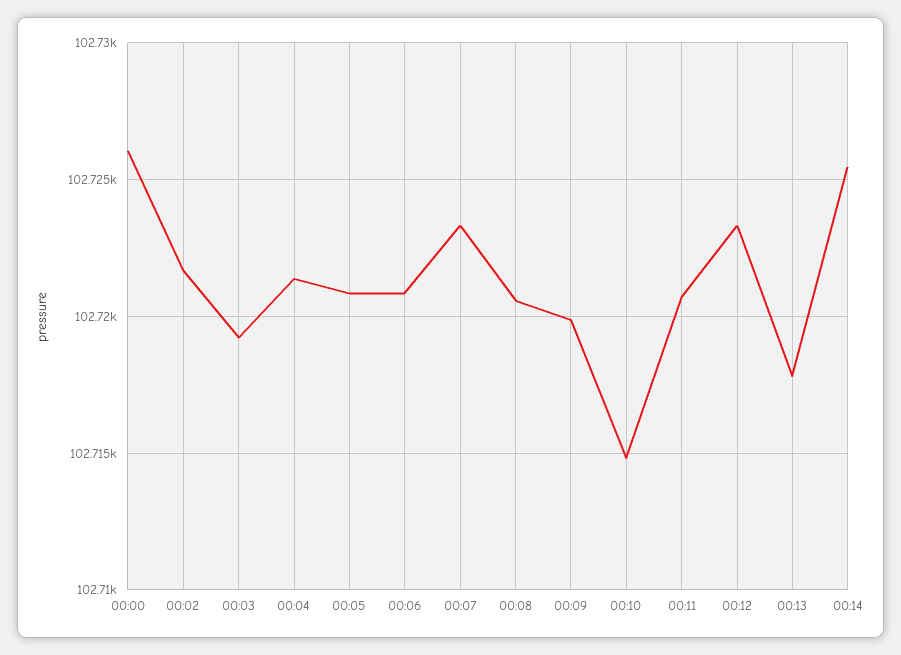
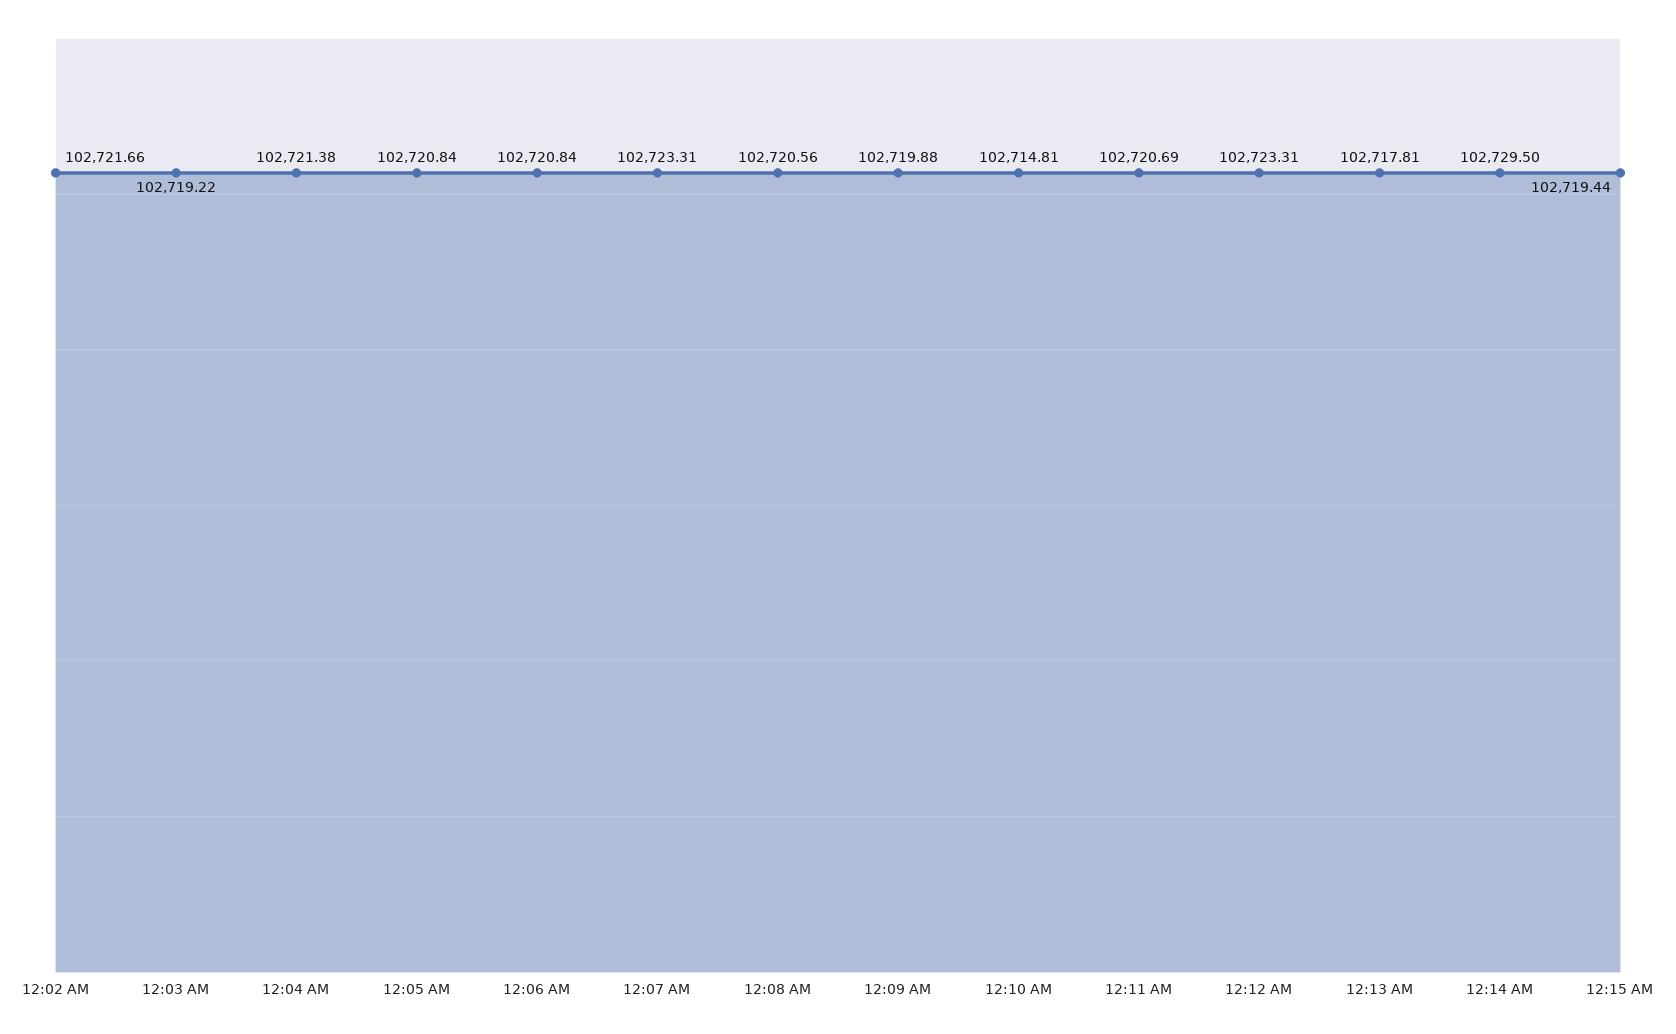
00:00: 102726 -> none
00:14: 102725.5 -> 102729.5
12:15 AM: none -> 102719.44

